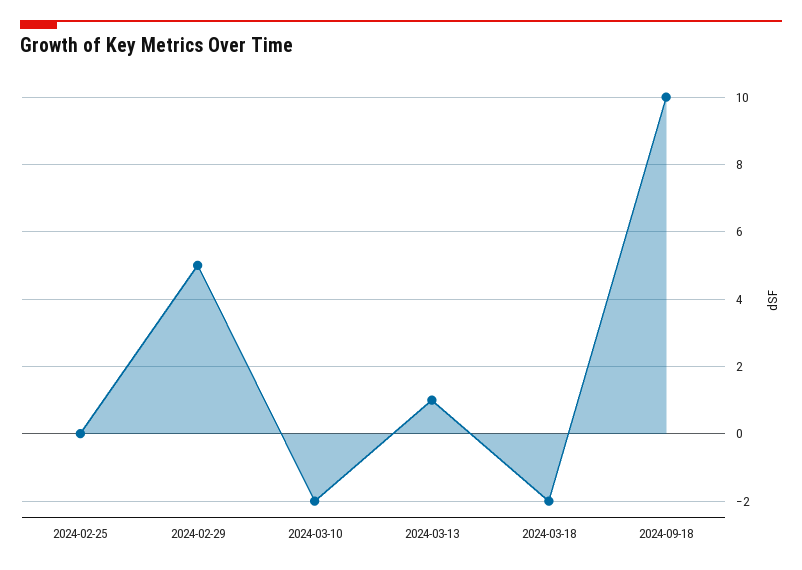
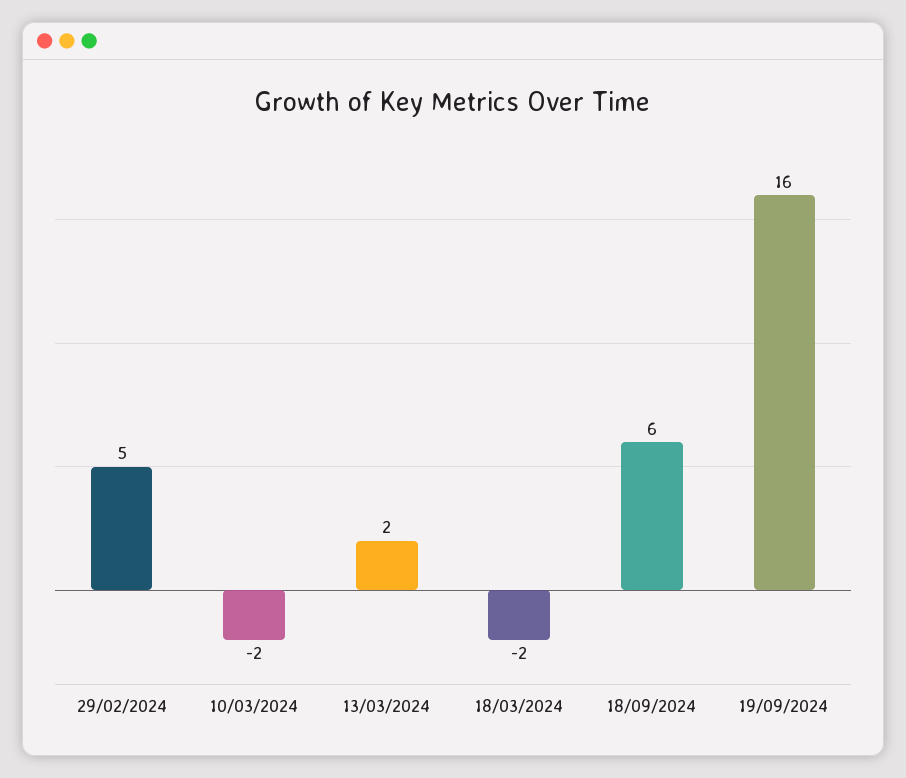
2024-02-25: 0 -> none
2024-03-13: 1 -> 2
2024-09-18: 10 -> 6
19/09/2024: none -> 16

